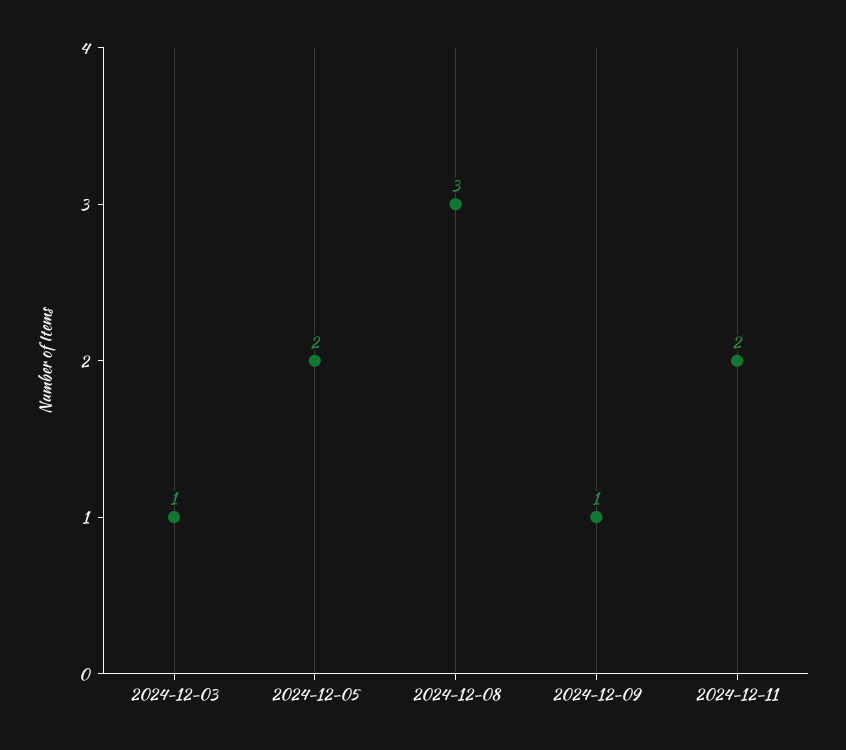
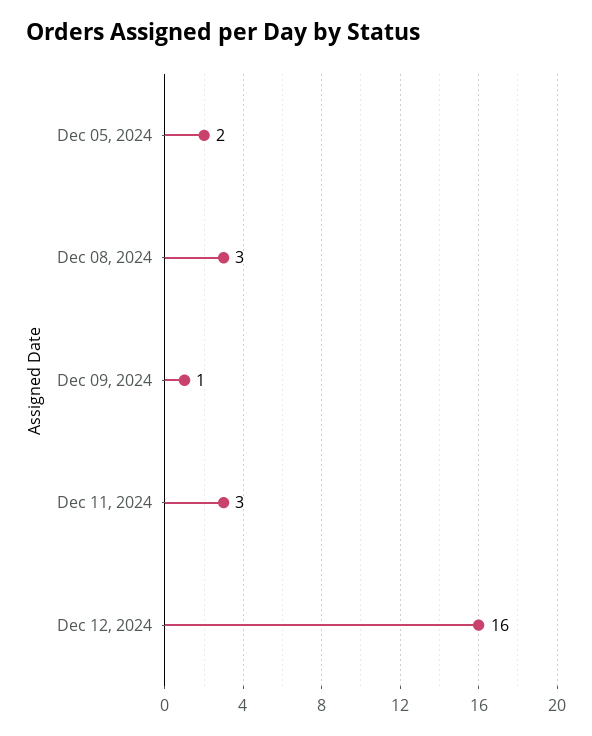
2024-12-03: 1 -> none
2024-12-11: 2 -> 3
Dec 12, 2024: none -> 16

